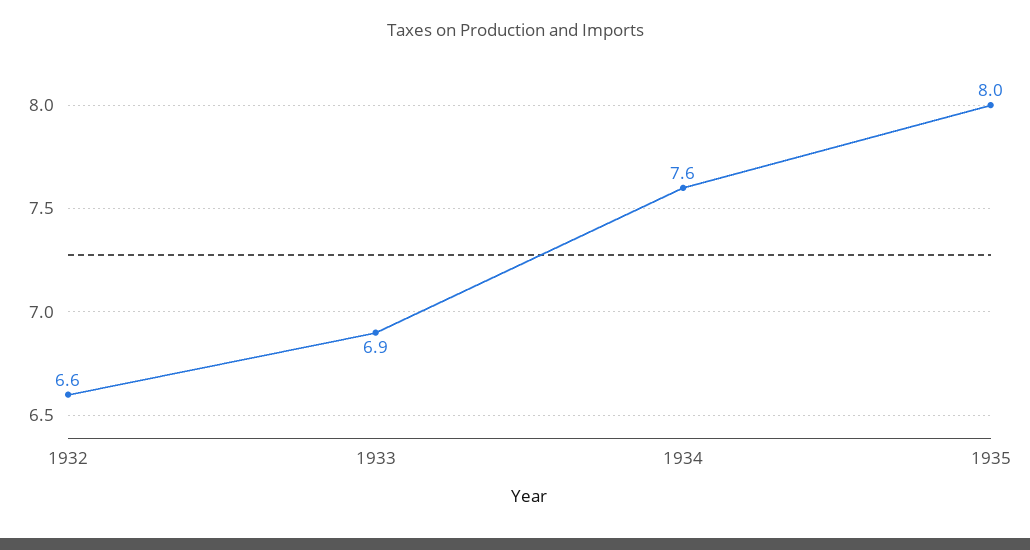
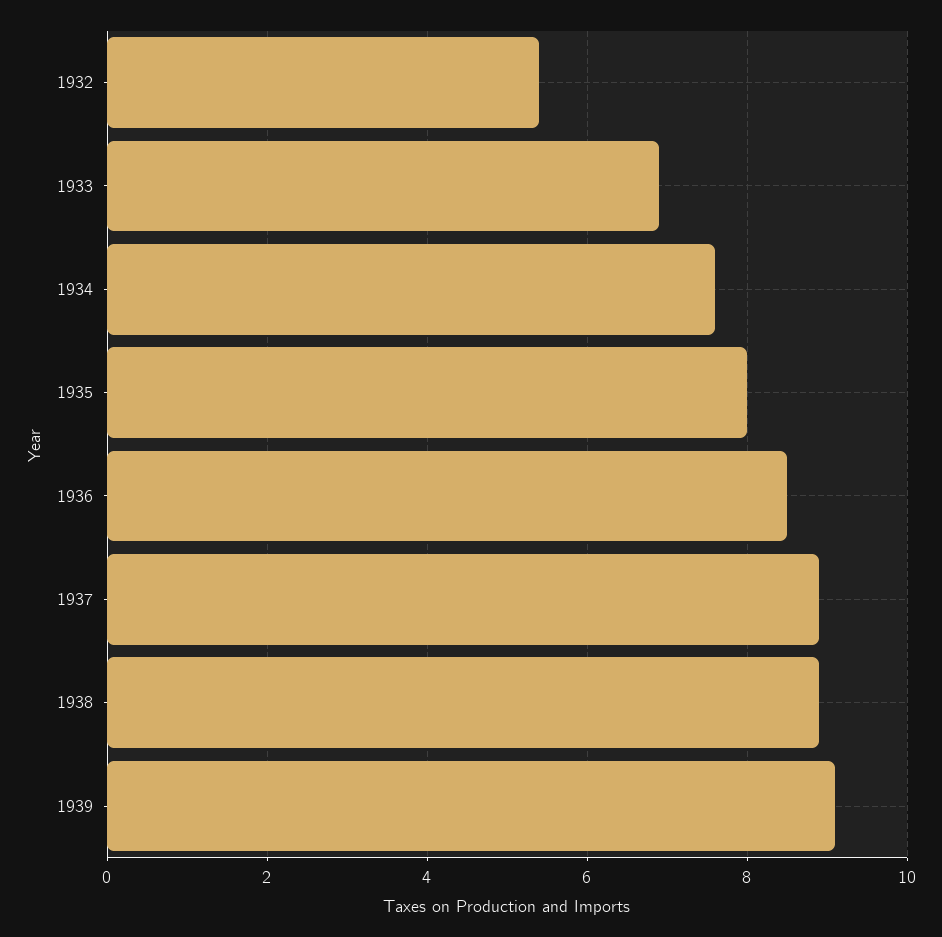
1932: 6.6 -> 5.5
1936: none -> 8.5
1937: none -> 9
1938: none -> 9
1939: none -> 9

